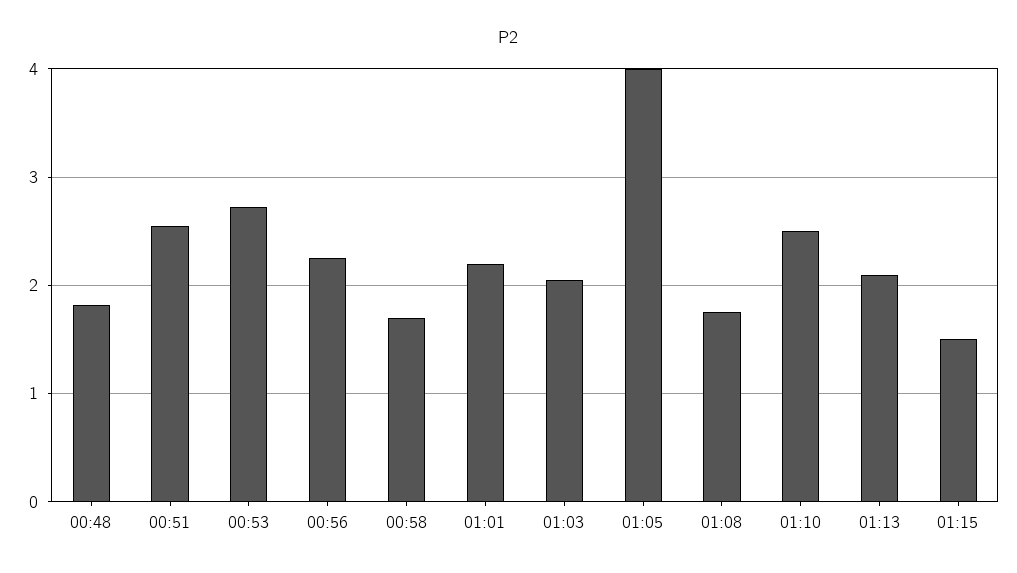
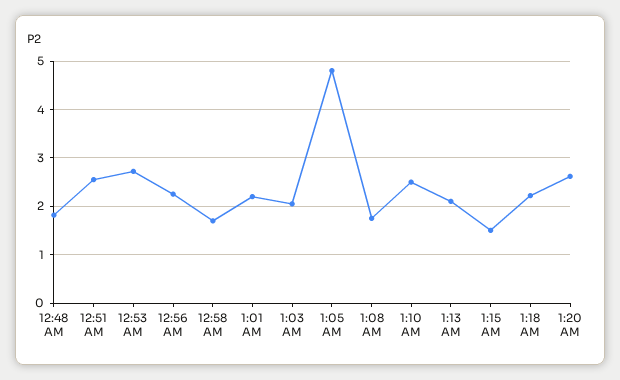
01:05: 4 -> 4.8
1:18 AM: none -> 2.2
1:20 AM: none -> 2.6

